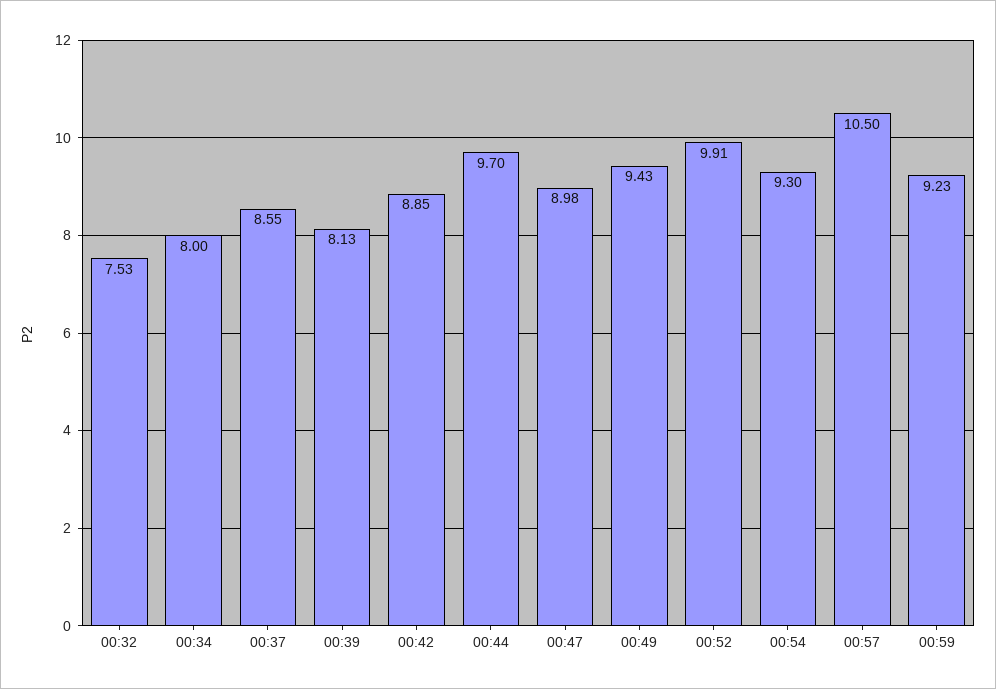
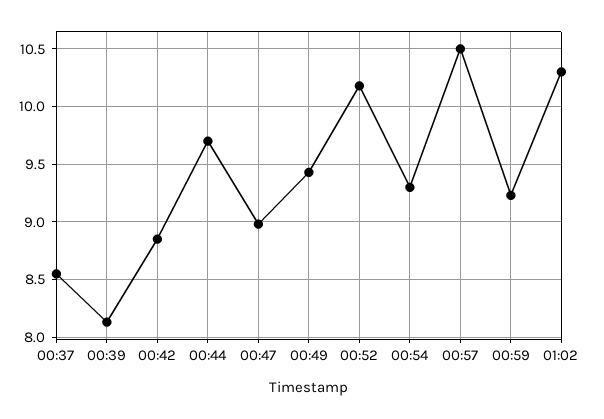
00:32: 7.53 -> none
00:34: 8 -> none
00:52: 9.91 -> 10.2
01:02: none -> 10.3

